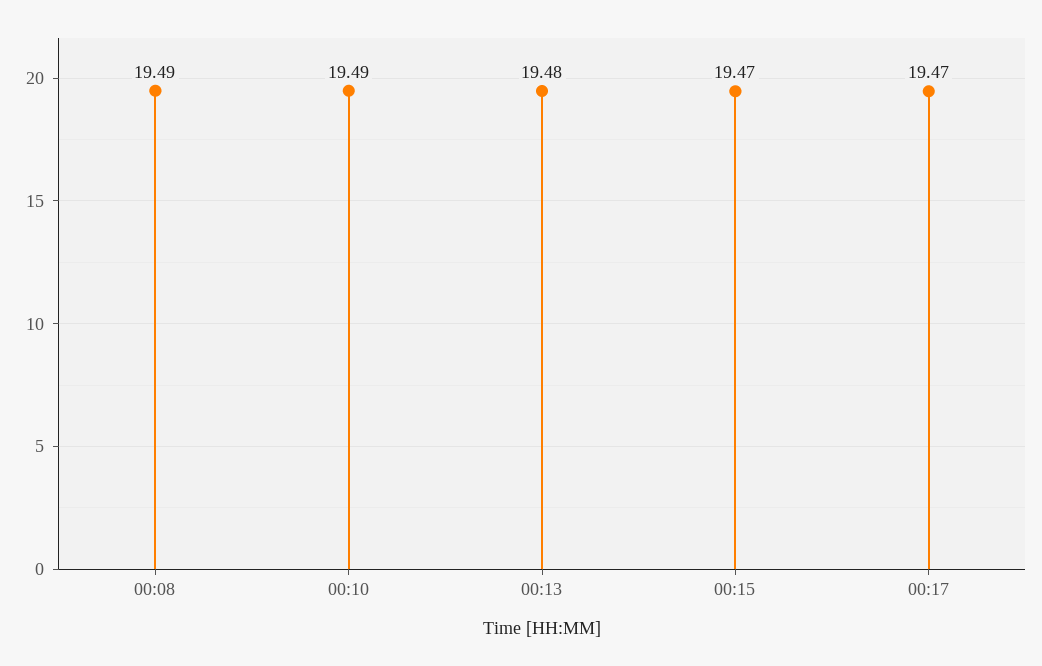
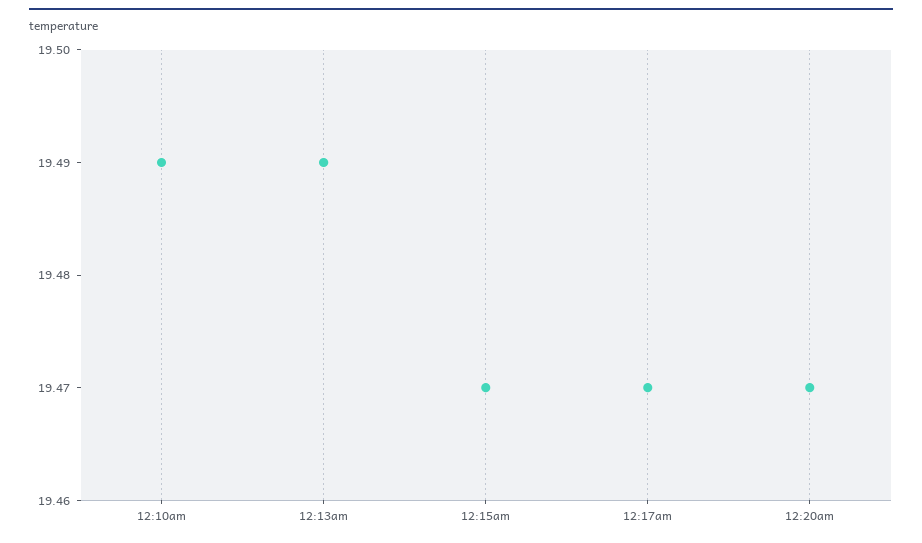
00:08: 19.49 -> none
00:13: 19.48 -> 19.49
12:20am: none -> 19.47

